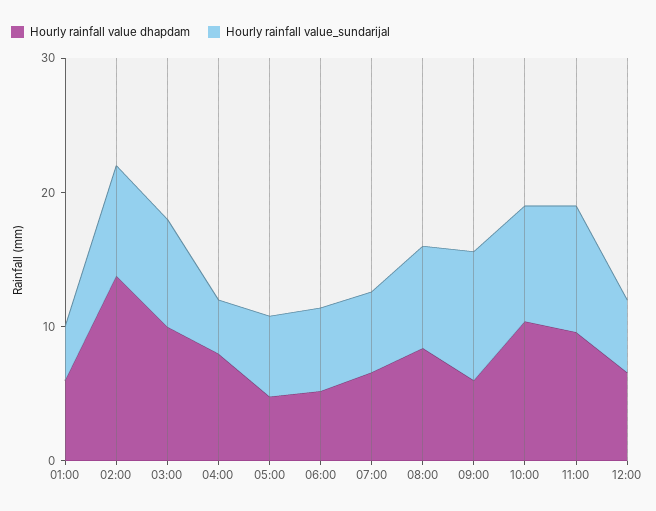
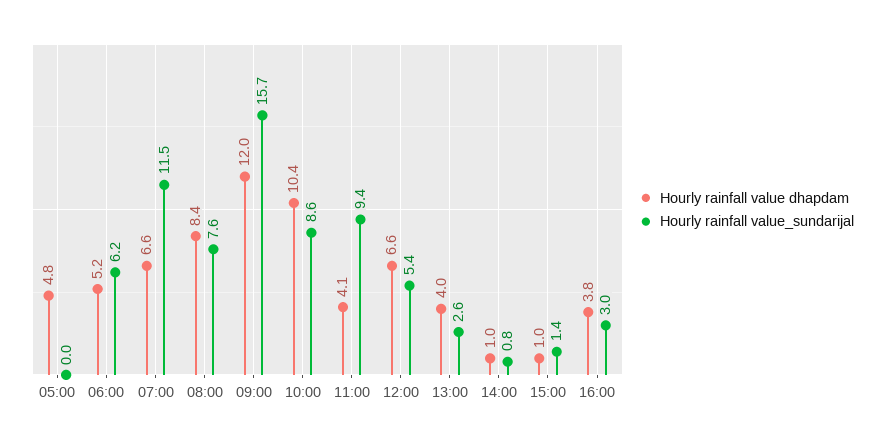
Hourly rainfall value dhapdam, 01:00: 6 -> none
Hourly rainfall value_sundarijal, 01:00: 4 -> none
Hourly rainfall value dhapdam, 02:00: 14 -> none
Hourly rainfall value_sundarijal, 02:00: 8 -> none
Hourly rainfall value dhapdam, 03:00: 10 -> none
Hourly rainfall value_sundarijal, 03:00: 8 -> none
Hourly rainfall value dhapdam, 04:00: 8 -> none
Hourly rainfall value_sundarijal, 04:00: 4 -> none
Hourly rainfall value_sundarijal, 05:00: 6 -> 0
Hourly rainfall value_sundarijal, 07:00: 6 -> 11.5
Hourly rainfall value dhapdam, 09:00: 6 -> 12
Hourly rainfall value_sundarijal, 09:00: 10 -> 15.7
Hourly rainfall value dhapdam, 11:00: 10 -> 4.1
Hourly rainfall value dhapdam, 13:00: none -> 4
Hourly rainfall value_sundarijal, 13:00: none -> 2.6
Hourly rainfall value dhapdam, 14:00: none -> 1
Hourly rainfall value_sundarijal, 14:00: none -> 0.8
Hourly rainfall value dhapdam, 15:00: none -> 1
Hourly rainfall value_sundarijal, 15:00: none -> 1.4
Hourly rainfall value dhapdam, 16:00: none -> 3.8
Hourly rainfall value_sundarijal, 16:00: none -> 3

